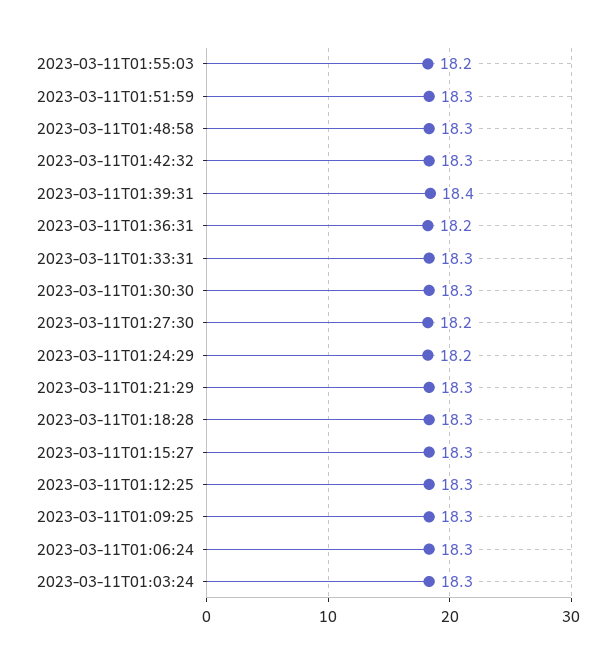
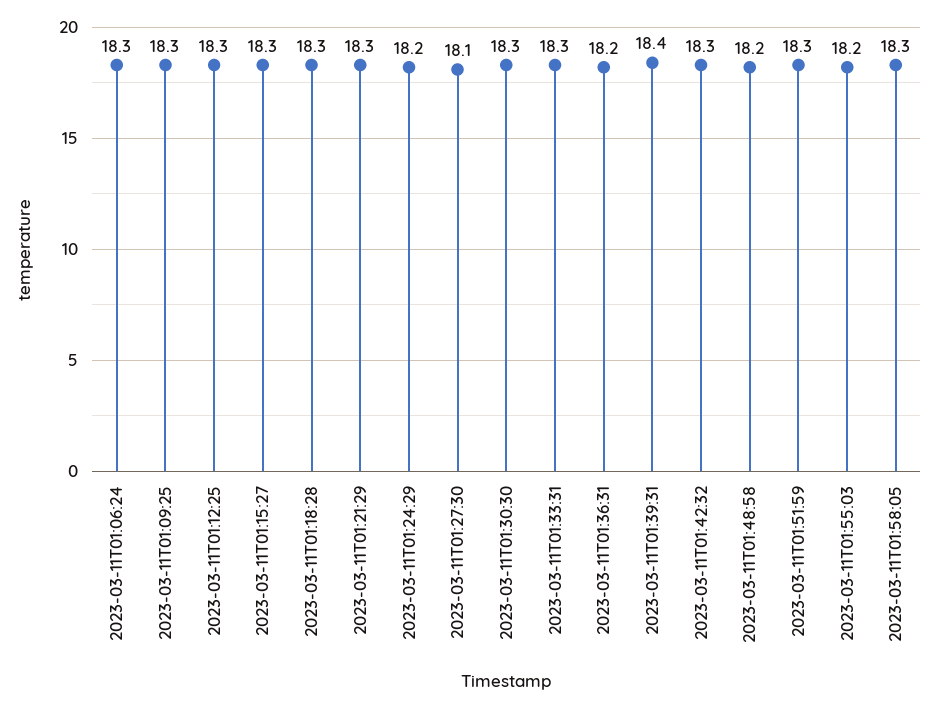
2023-03-11T01:48:58: 18.3 -> 18.2
2023-03-11T01:27:30: 18.2 -> 18.1
2023-03-11T01:03:24: 18.3 -> none
2023-03-11T01:58:05: none -> 18.3

